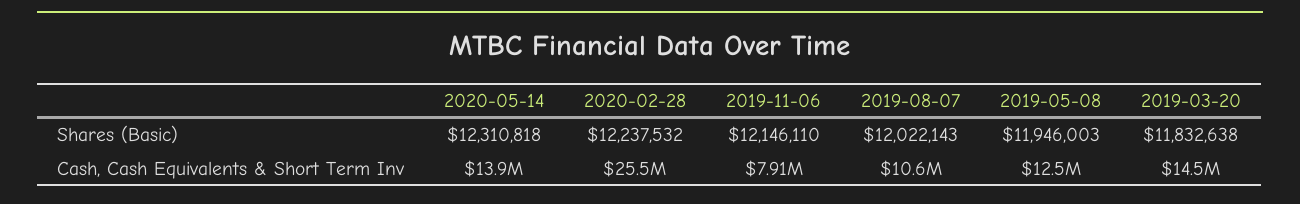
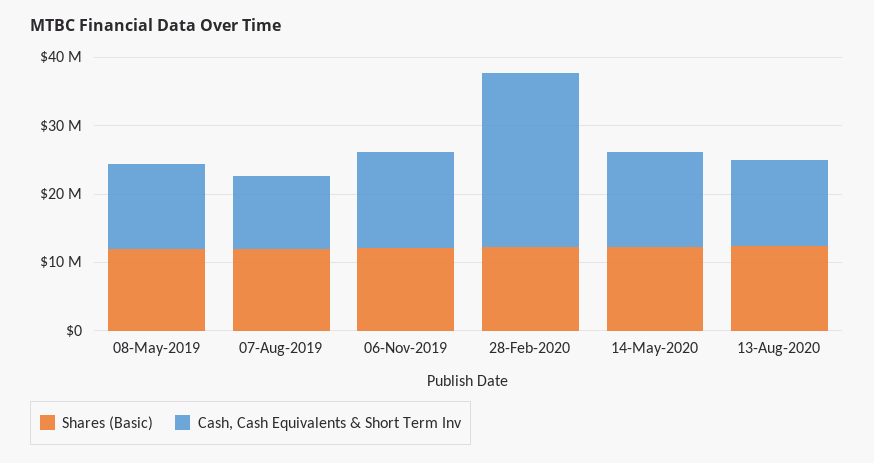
Shares (Basic), 2019-03-20: 11832638 -> none
Cash, Cash Equivalents & Short Term Inv, 2019-11-06: 7910000 -> 14000000
Cash, Cash Equivalents & Short Term Inv, 2019-03-20: 14500000 -> none
Shares (Basic), 13-Aug-2020: none -> 12000000
Cash, Cash Equivalents & Short Term Inv, 13-Aug-2020: none -> 12000000

